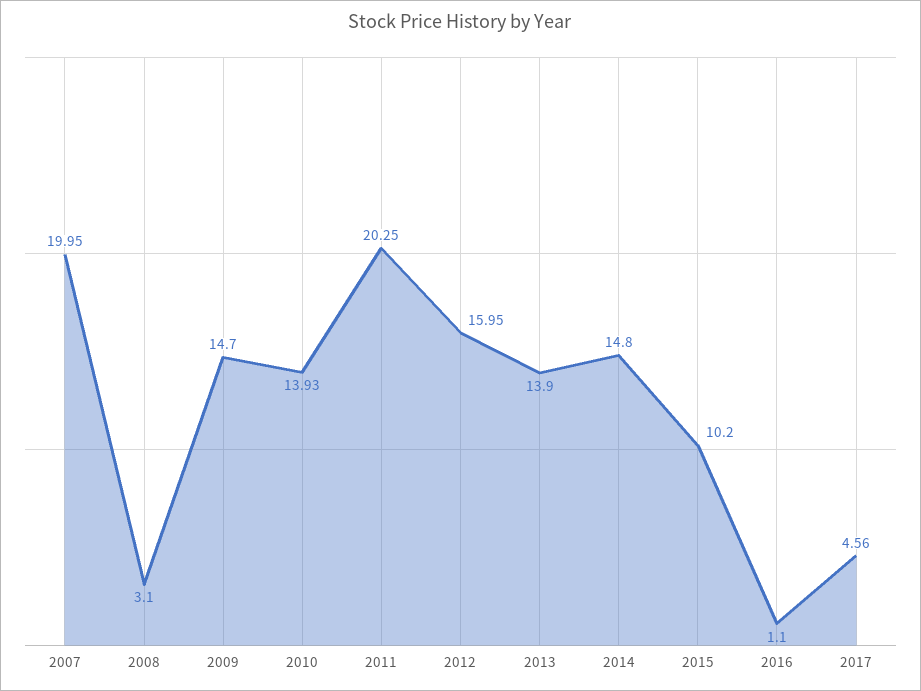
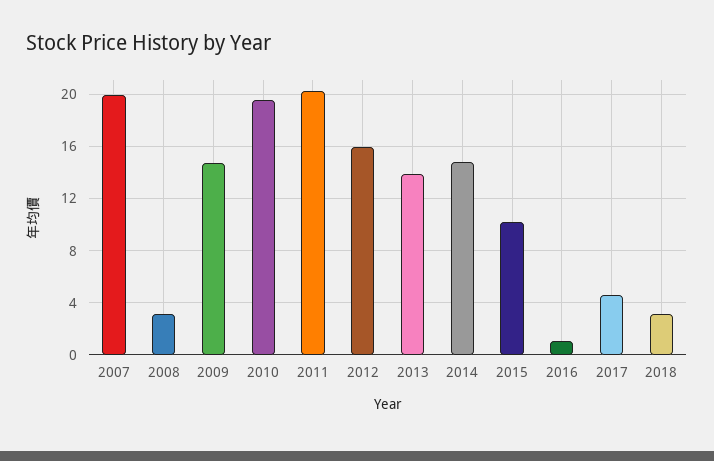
2010: 13.93 -> 19.5
2018: none -> 3

